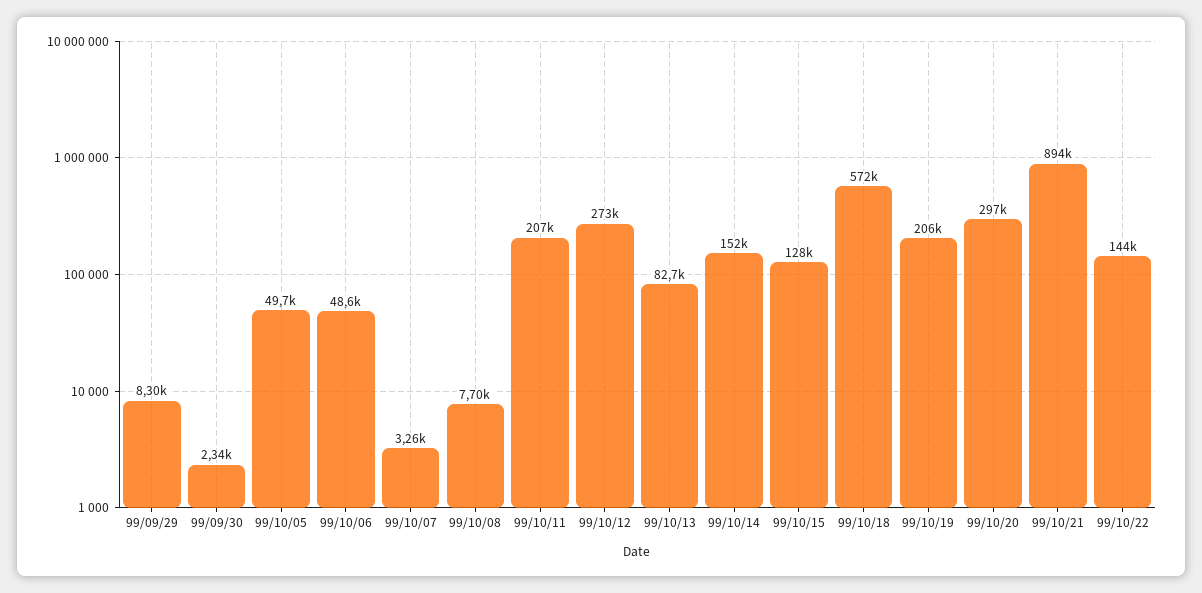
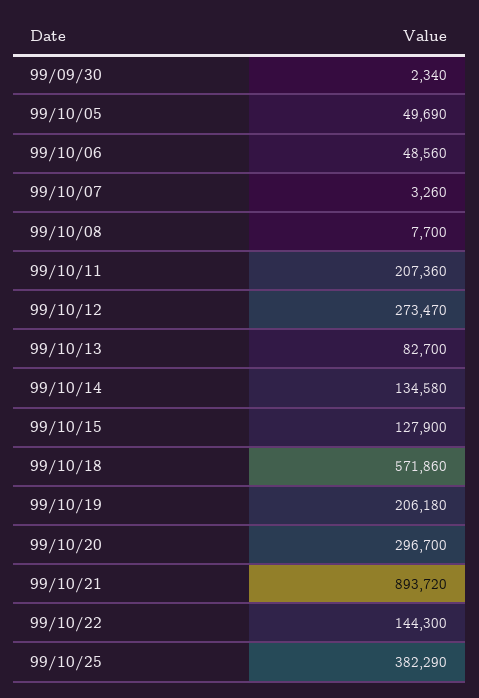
99/09/29: 8300 -> none
99/10/14: 152000 -> 134580
99/10/25: none -> 382290

